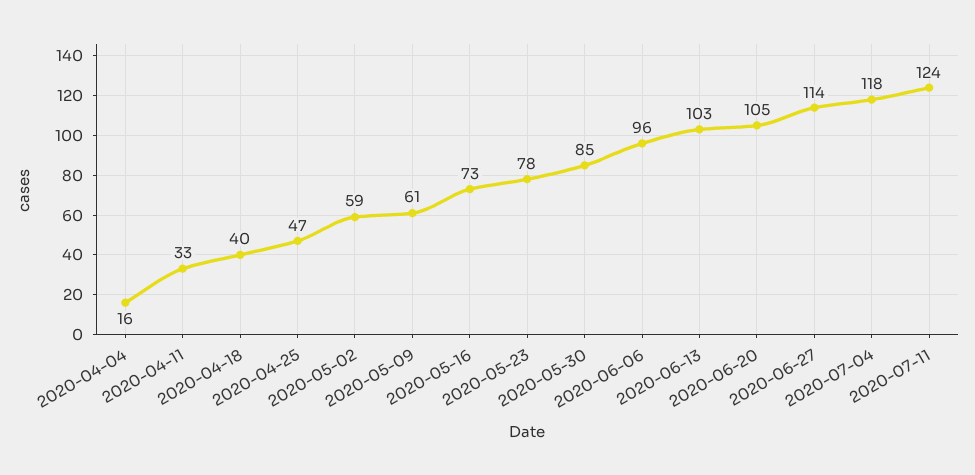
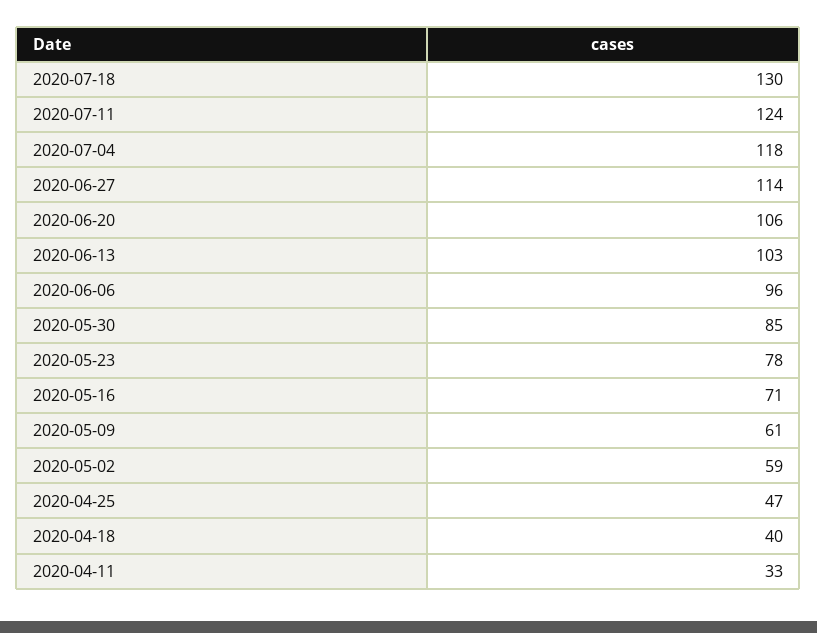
2020-04-04: 16 -> none
2020-05-16: 73 -> 71
2020-06-20: 105 -> 106
2020-07-18: none -> 130

